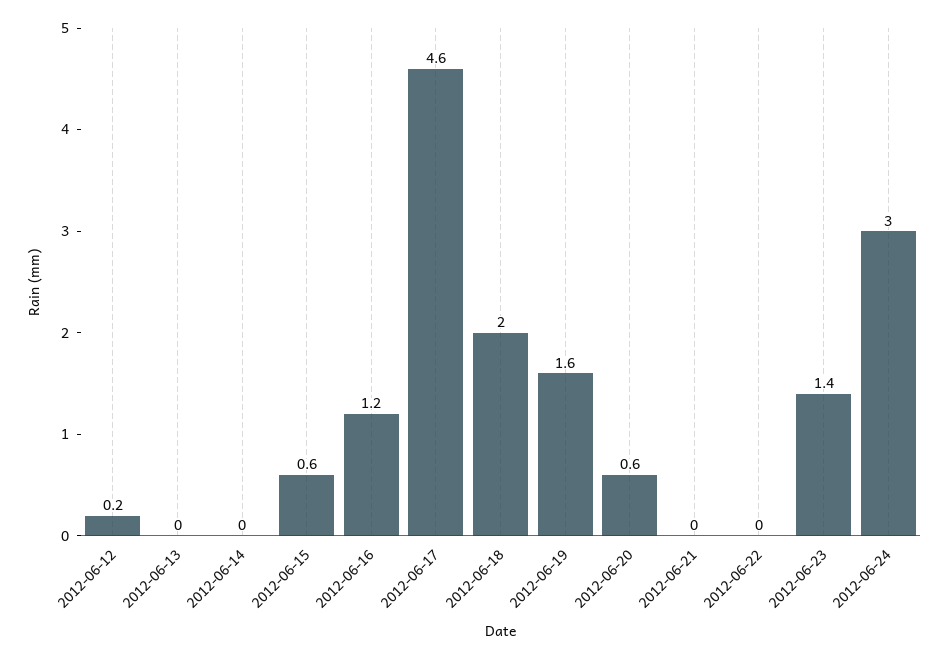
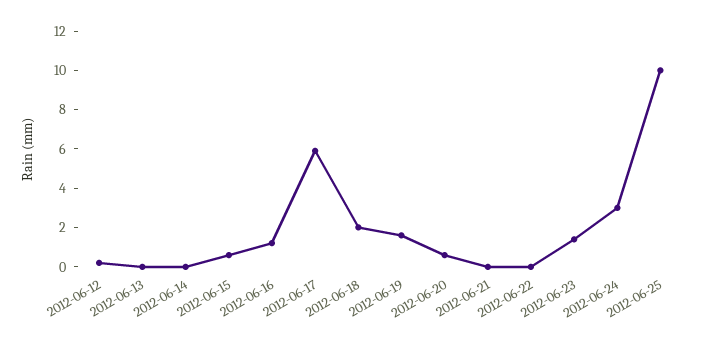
2012-06-17: 4.6 -> 6
2012-06-25: none -> 10

